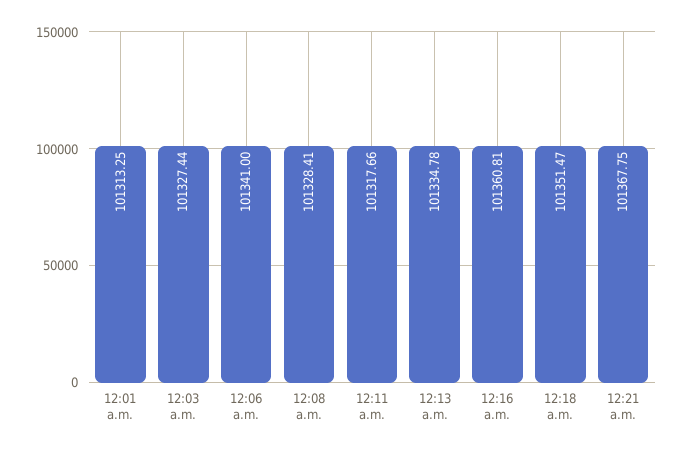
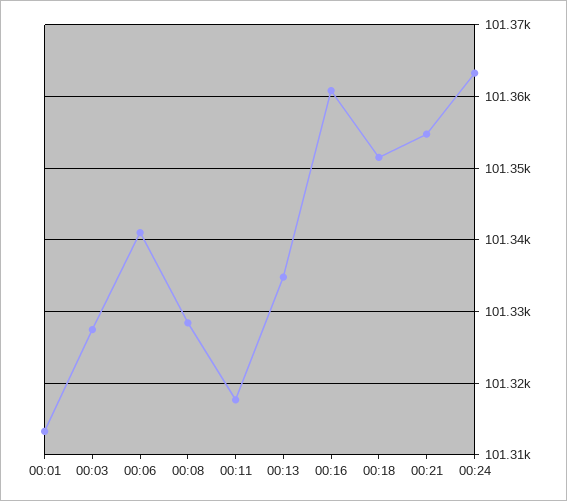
12:21 a.m.: 101367.75 -> 101355
00:24: none -> 101363

